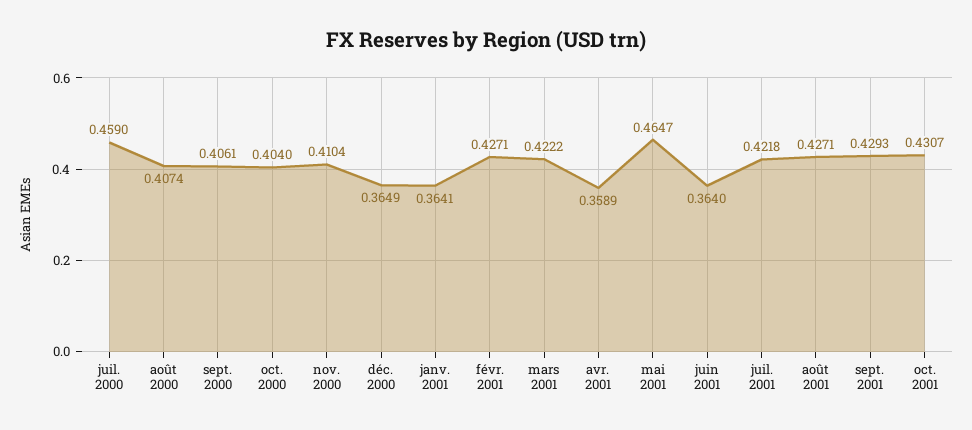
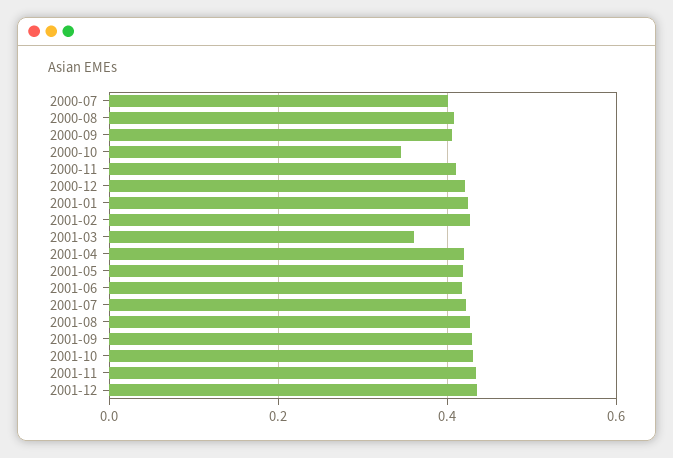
juil. 2000: 0.459 -> 0.4
oct. 2000: 0.404 -> 0.34
déc. 2000: 0.3649 -> 0.42
janv. 2001: 0.3641 -> 0.42
mars 2001: 0.4222 -> 0.36
avr. 2001: 0.3589 -> 0.42
mai 2001: 0.4647 -> 0.42
juin 2001: 0.364 -> 0.42
2001-11: none -> 0.44
2001-12: none -> 0.44

